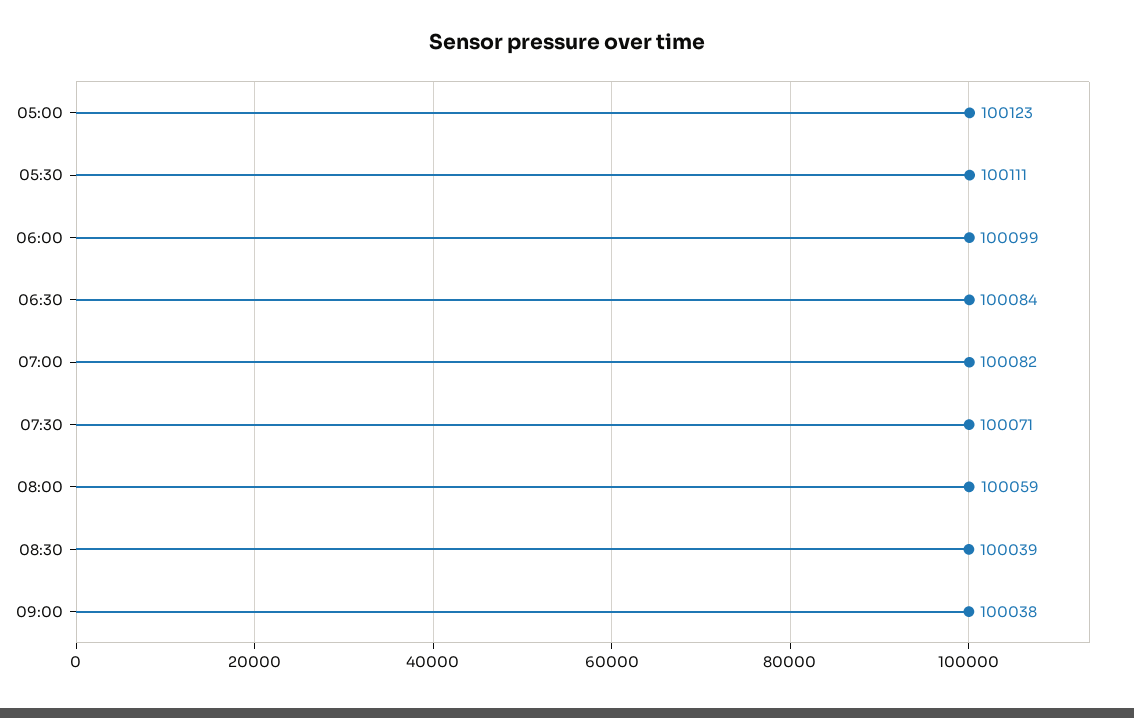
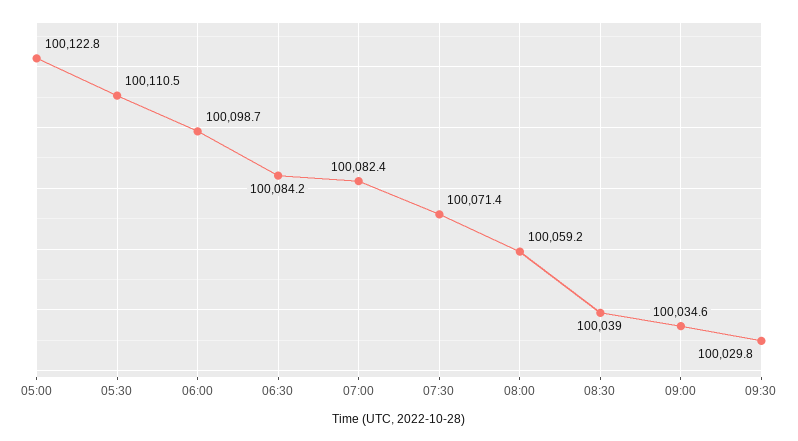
09:00: 100038 -> 100034.6
09:30: none -> 100029.8

